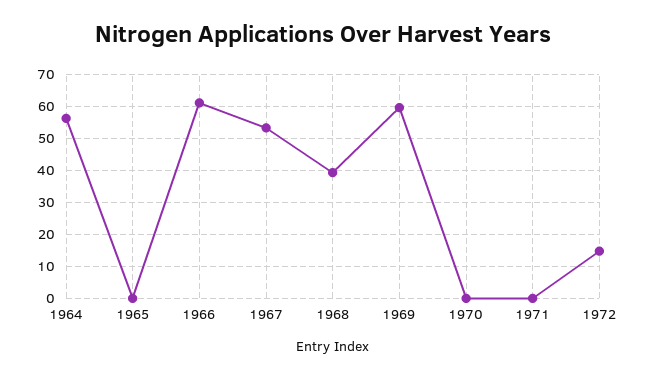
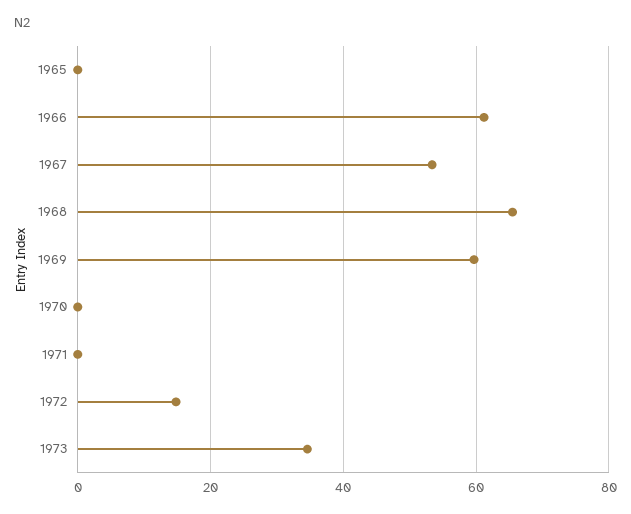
1964: 56 -> none
1968: 40 -> 66
1973: none -> 34

